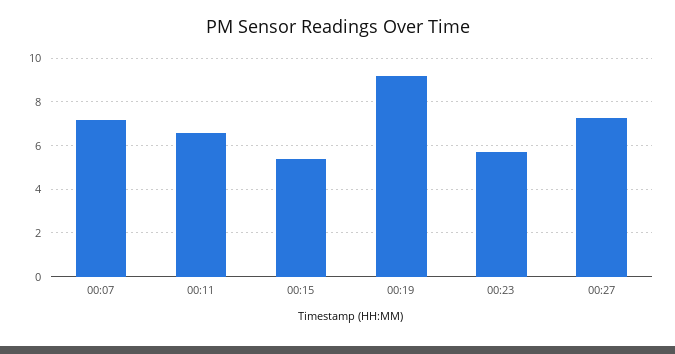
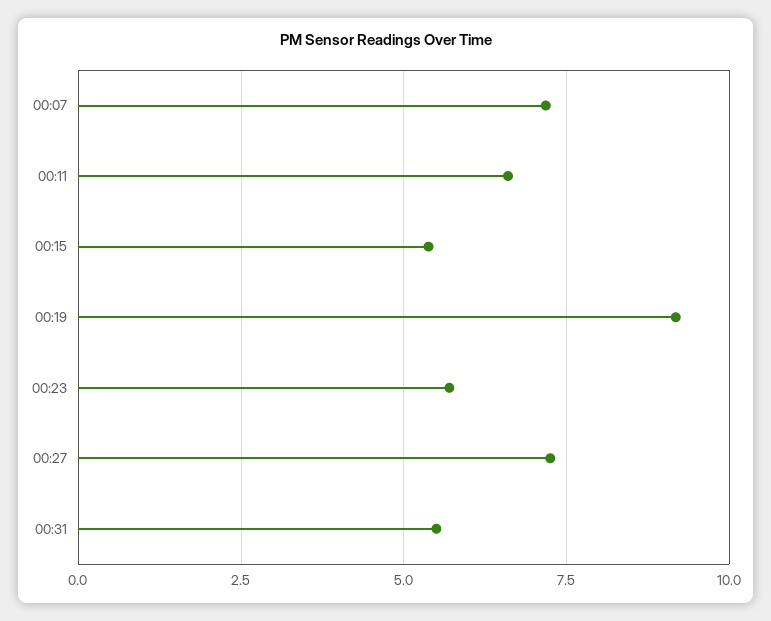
00:31: none -> 5.5

